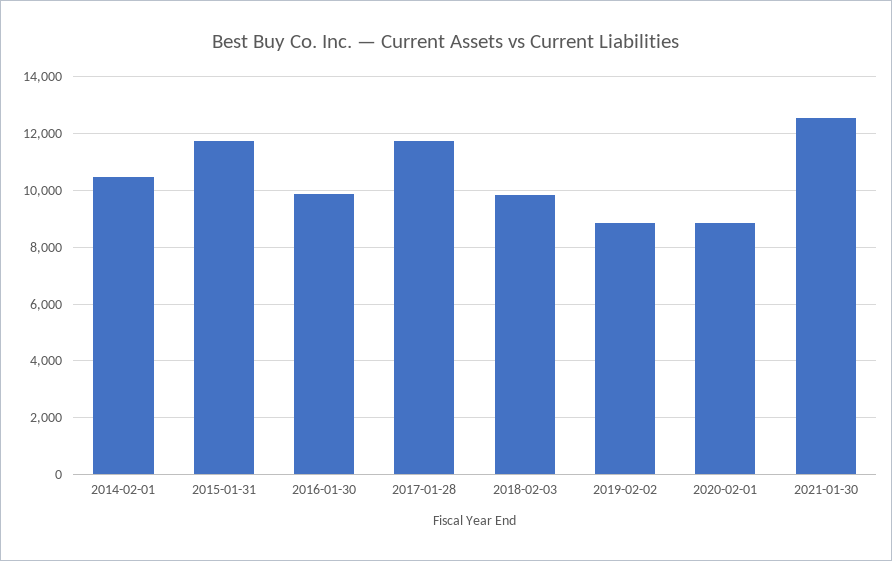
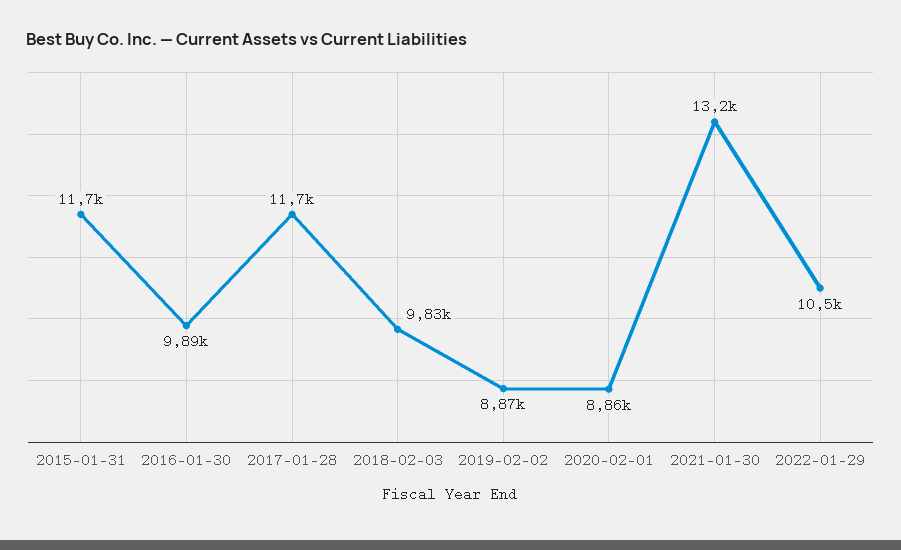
2014-02-01: 10500 -> none
2021-01-30: 12500 -> 13200
2022-01-29: none -> 10500

